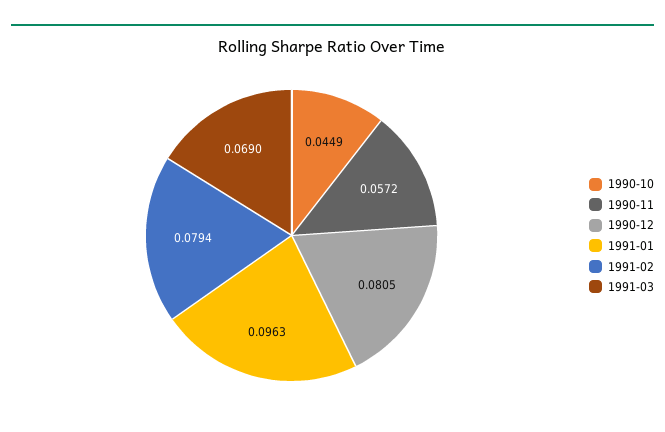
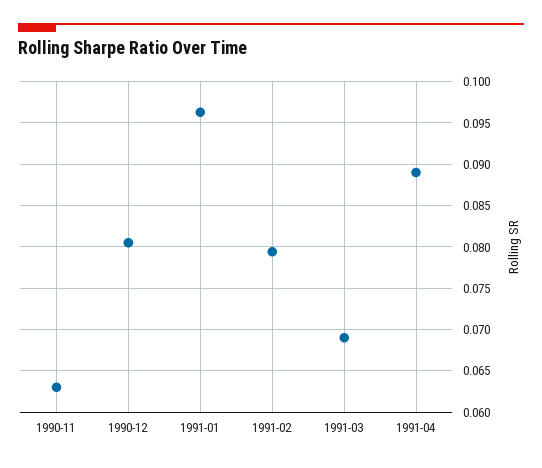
1990-10: 0.0449 -> none
1990-11: 0.0572 -> 0.063
1991-04: none -> 0.089

